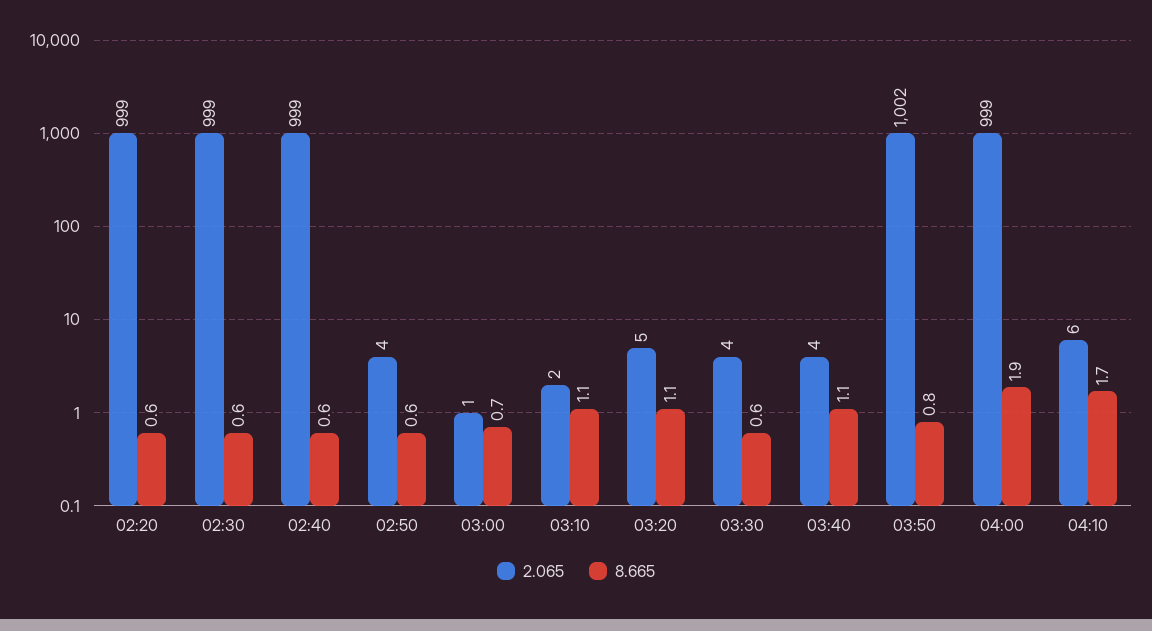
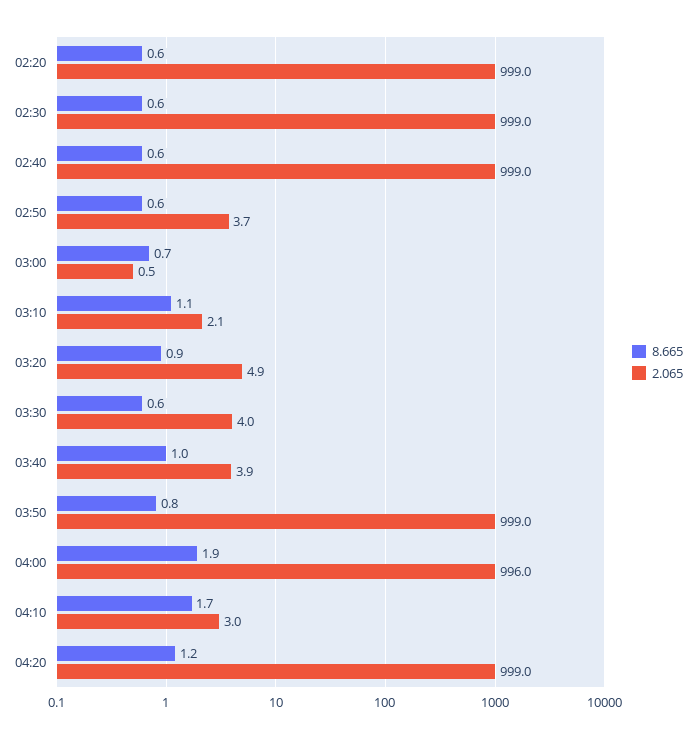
8.665, 03:20: 1.1 -> 0.9
8.665, 03:40: 1.1 -> 1
2.065, 03:50: 1002 -> 999
2.065, 04:00: 999 -> 996
2.065, 04:10: 6 -> 3
8.665, 04:20: none -> 1.2
2.065, 04:20: none -> 999

